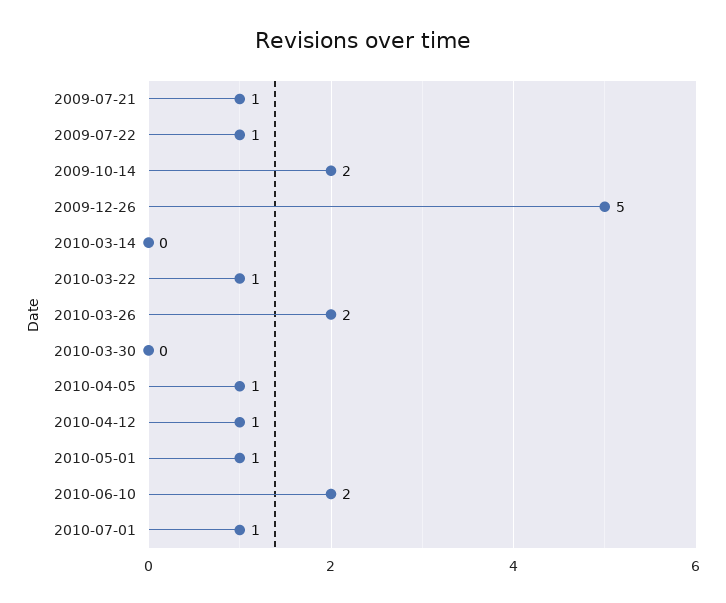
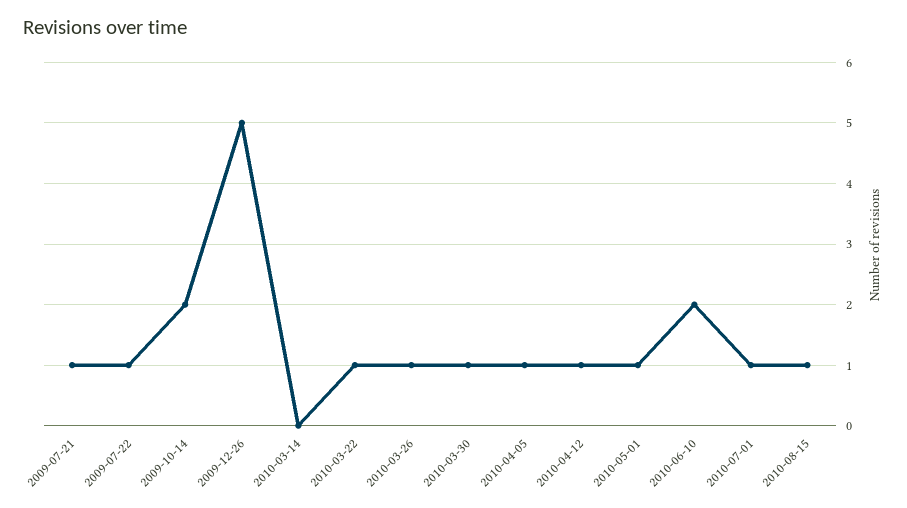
2010-03-26: 2 -> 1
2010-03-30: 0 -> 1
2010-08-15: none -> 1

